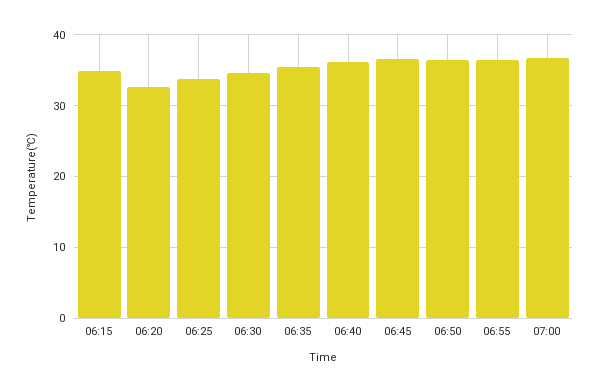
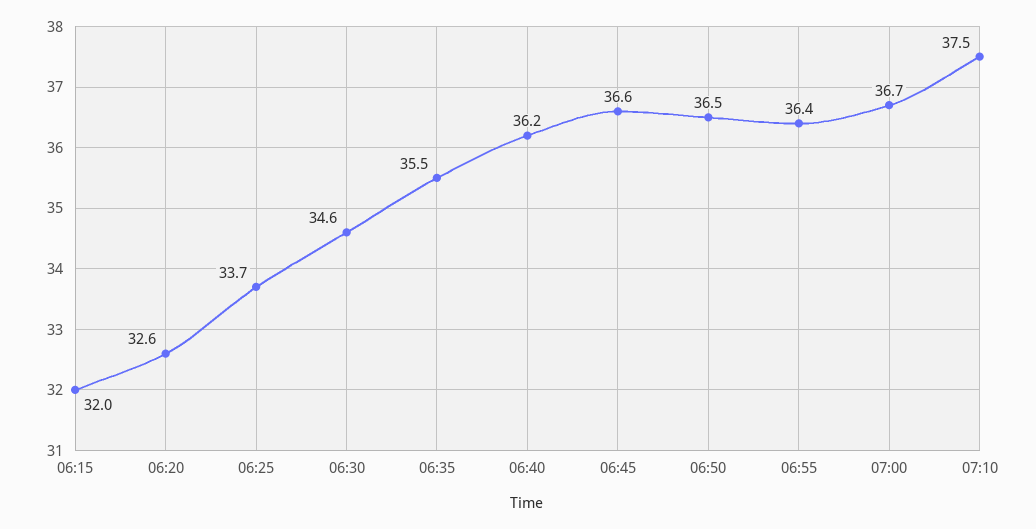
06:15: 35 -> 32
07:10: none -> 37.5

